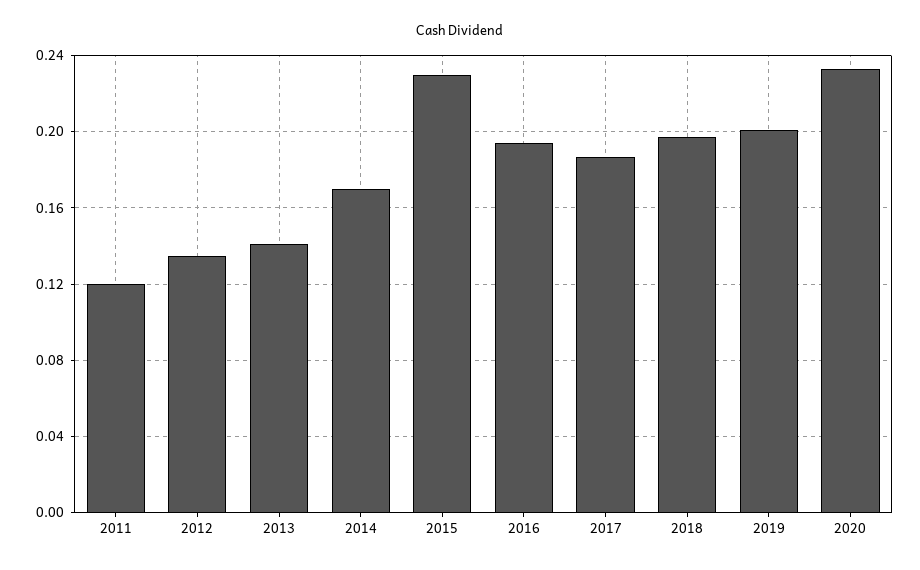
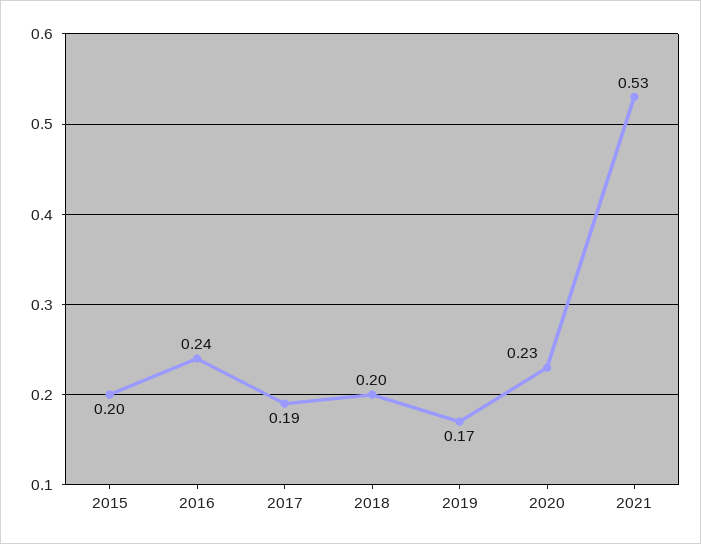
2011: 0.12 -> none
2012: 0.135 -> none
2013: 0.14 -> none
2014: 0.17 -> none
2015: 0.23 -> 0.2
2016: 0.195 -> 0.24
2019: 0.2 -> 0.17
2021: none -> 0.53

